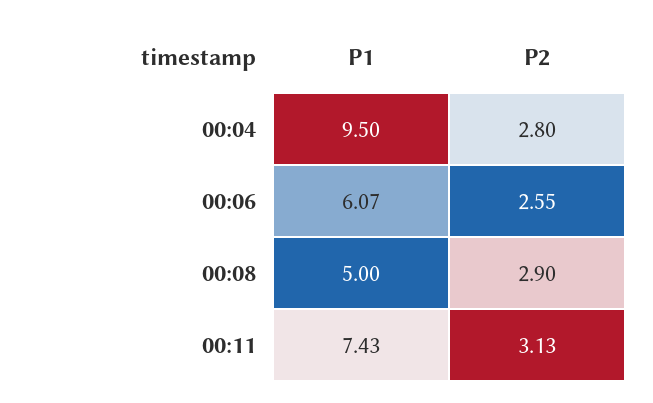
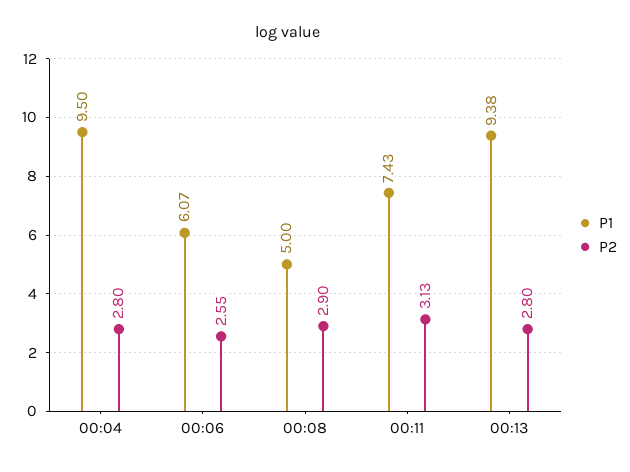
P1, 00:13: none -> 9.38
P2, 00:13: none -> 2.8

